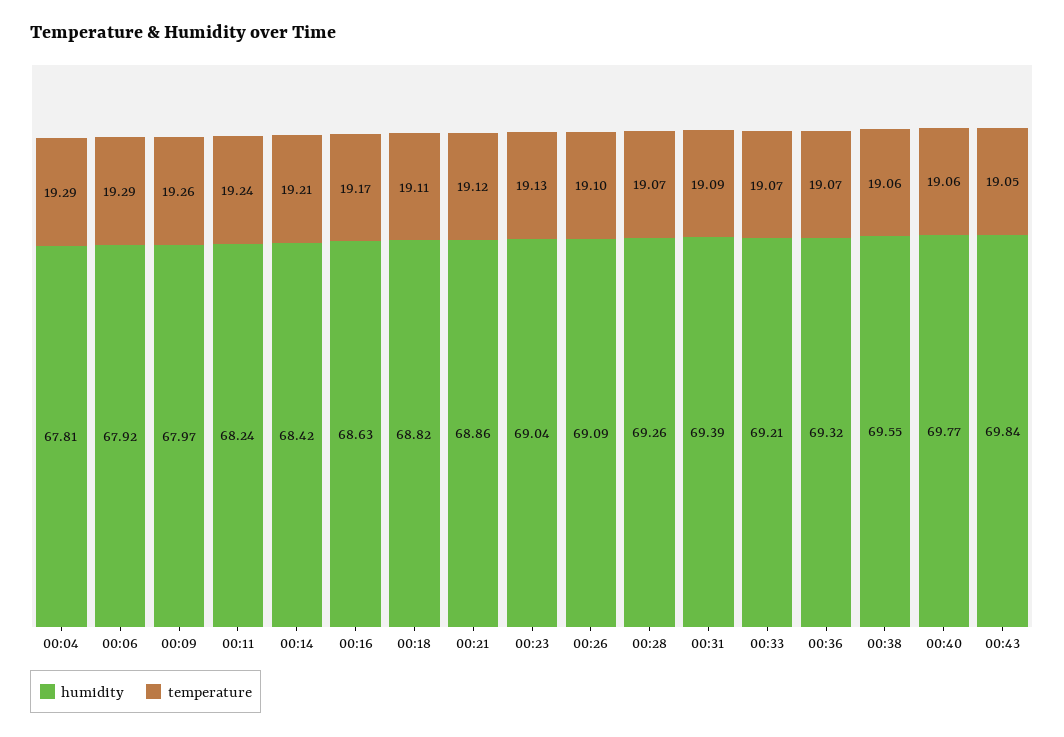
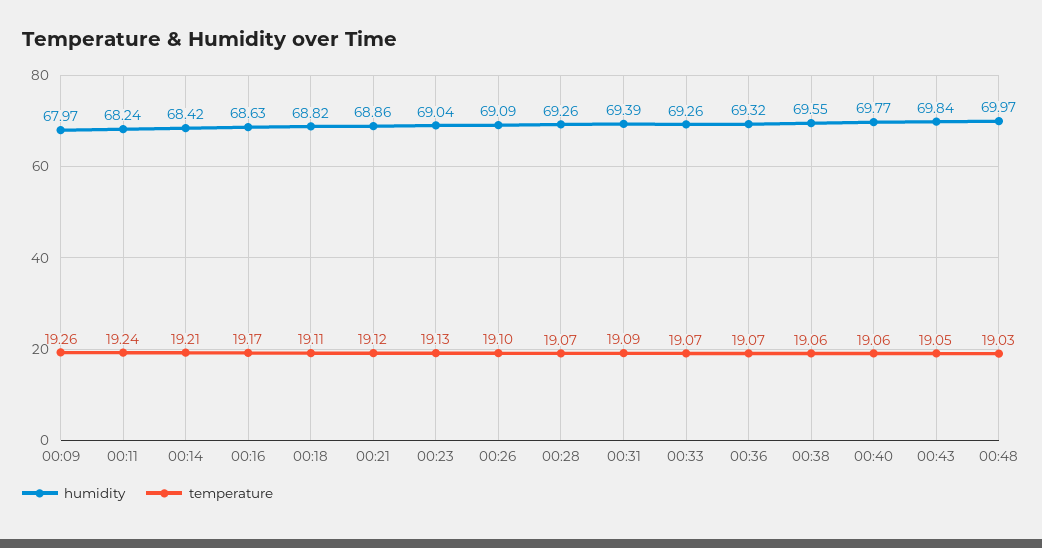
humidity, 00:04: 67.81 -> none
temperature, 00:04: 19.29 -> none
humidity, 00:06: 67.92 -> none
temperature, 00:06: 19.29 -> none
humidity, 00:33: 69.21 -> 69.26
humidity, 00:48: none -> 69.97
temperature, 00:48: none -> 19.03

